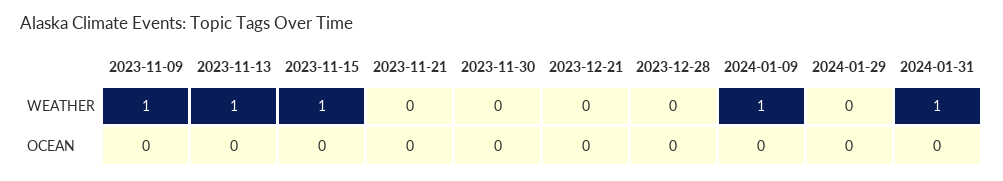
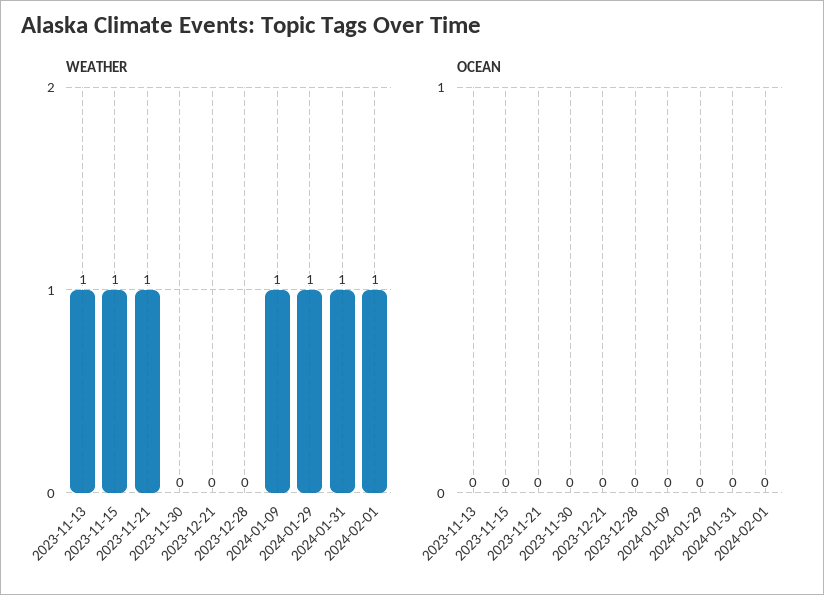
WEATHER, 2023-11-09: 1 -> none
WEATHER, 2023-11-21: 0 -> 1
WEATHER, 2024-01-29: 0 -> 1
OCEAN, 2023-11-09: 0 -> none
WEATHER, 2024-02-01: none -> 1
OCEAN, 2024-02-01: none -> 0

